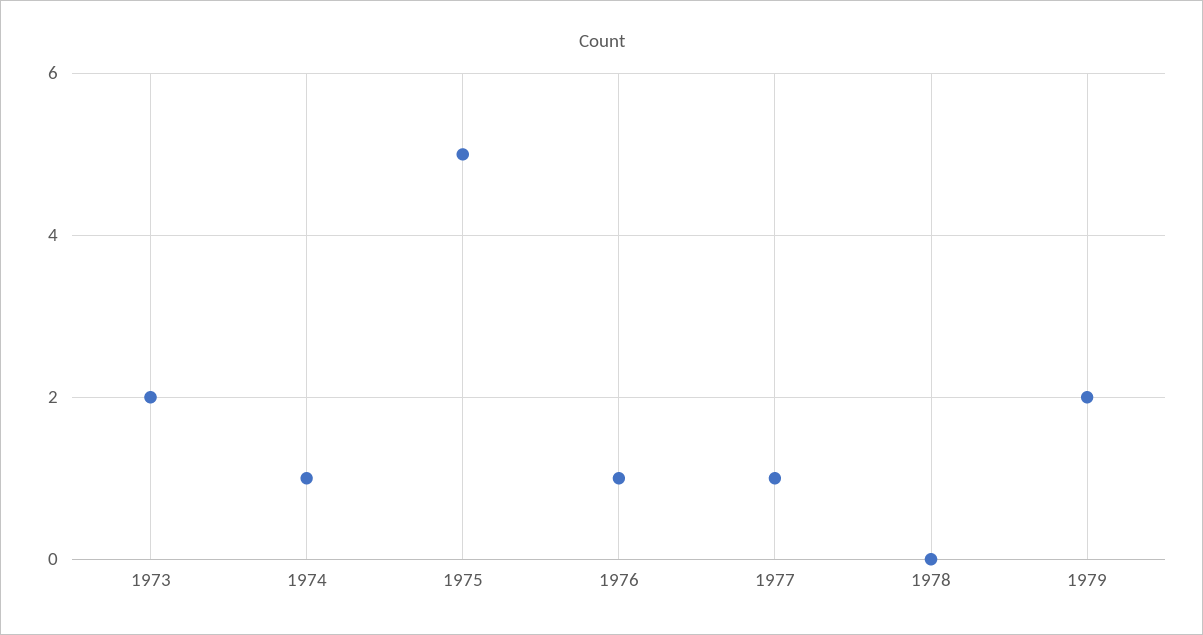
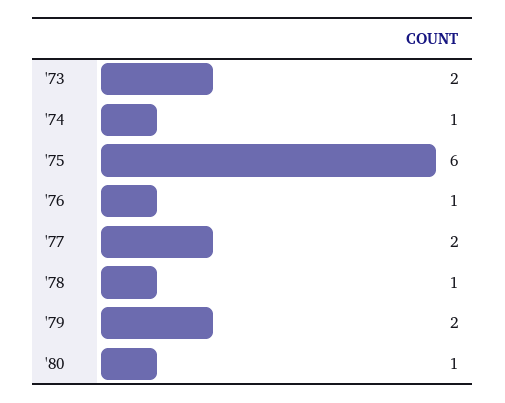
1975: 5 -> 6
1977: 1 -> 2
1978: 0 -> 1
'80: none -> 1

